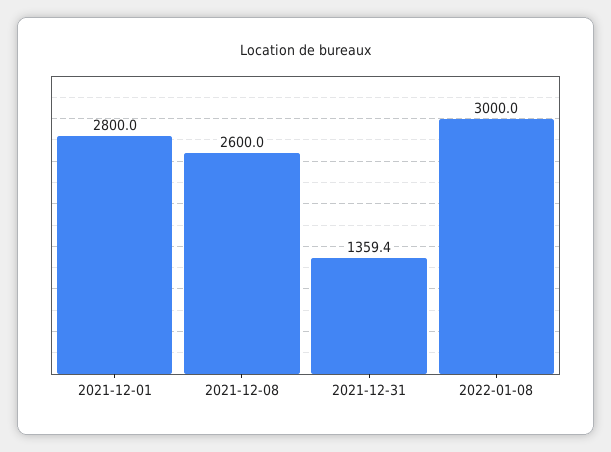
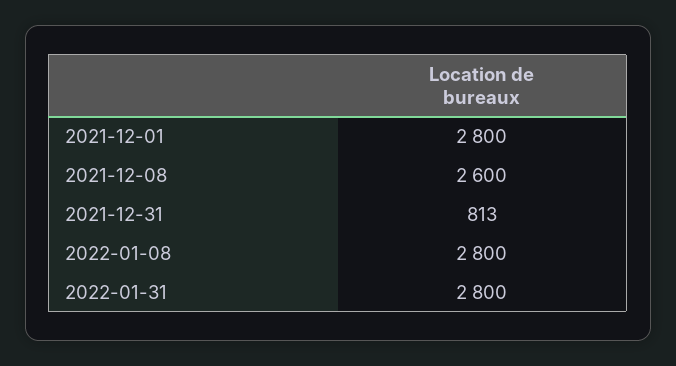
2021-12-31: 1359.4 -> 813
2022-01-08: 3000 -> 2800
2022-01-31: none -> 2800

